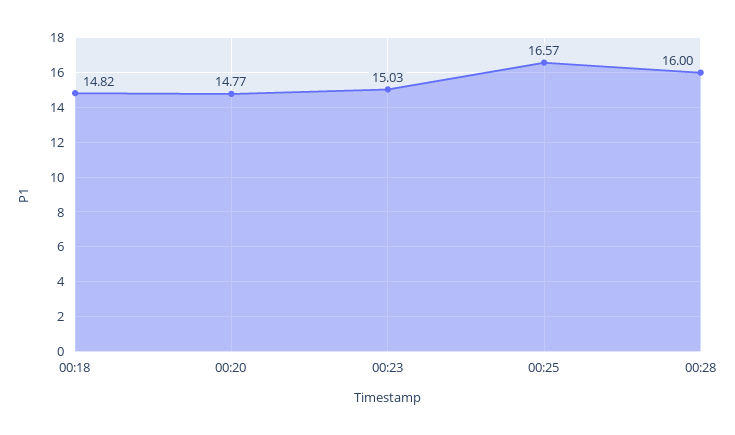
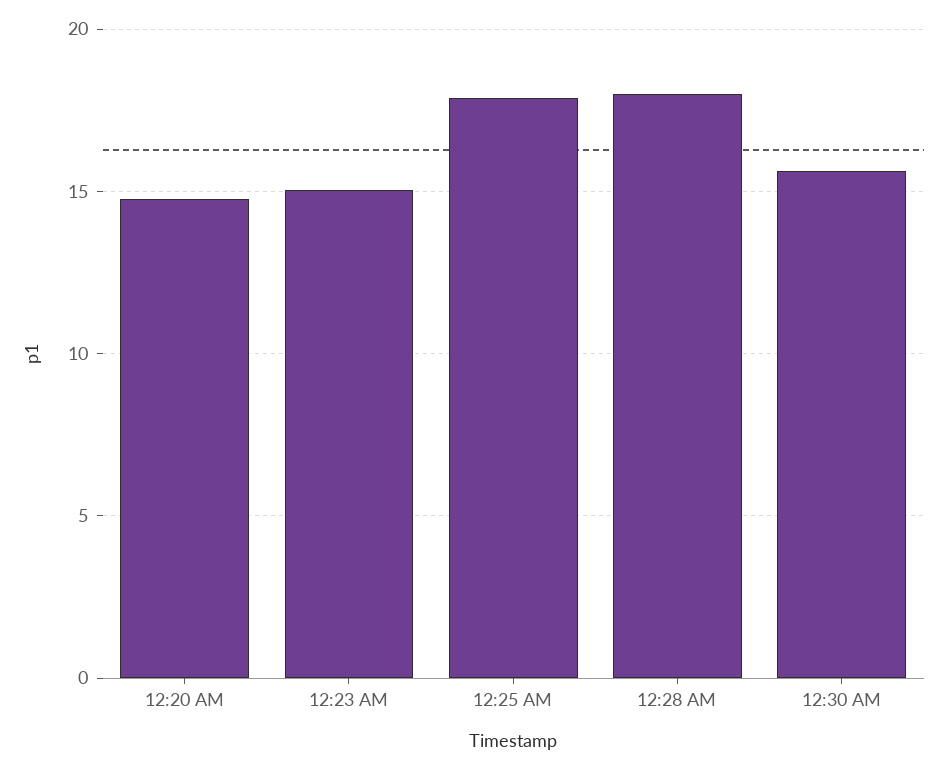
00:18: 14.82 -> none
00:25: 16.57 -> 18
00:28: 16 -> 18
12:30 AM: none -> 15.5

